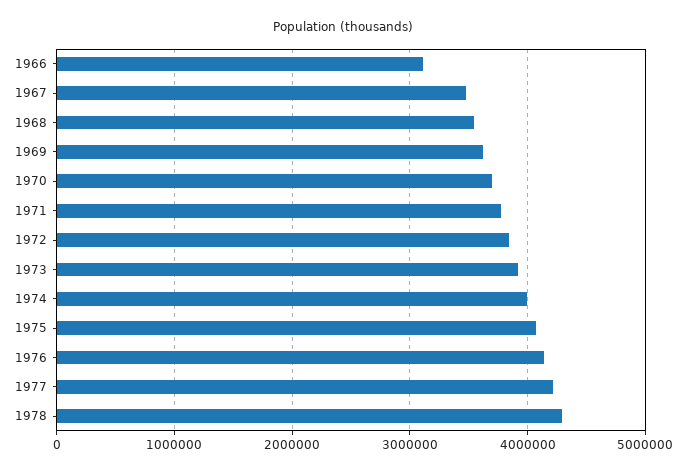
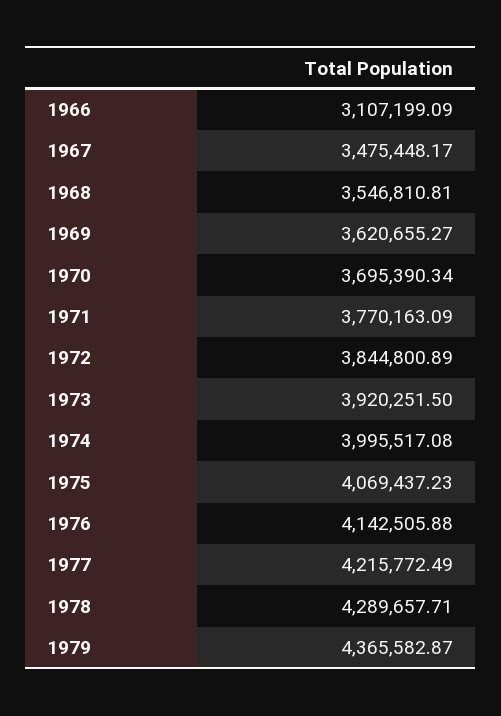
1979: none -> 4365582.87

